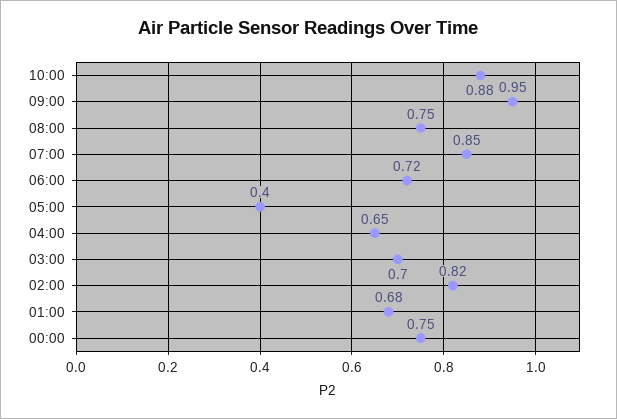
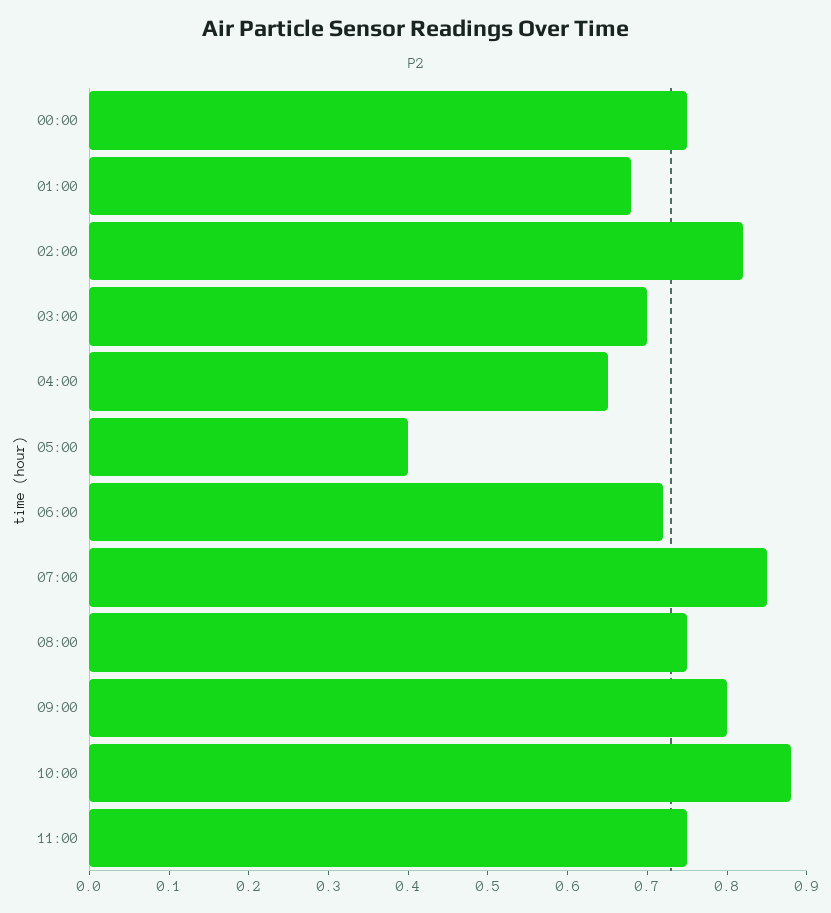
09:00: 0.95 -> 0.8
11:00: none -> 0.75

